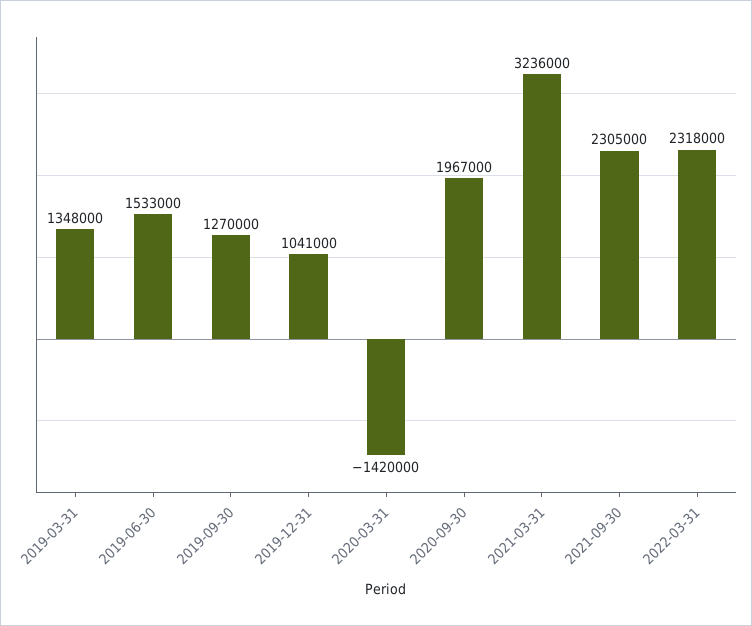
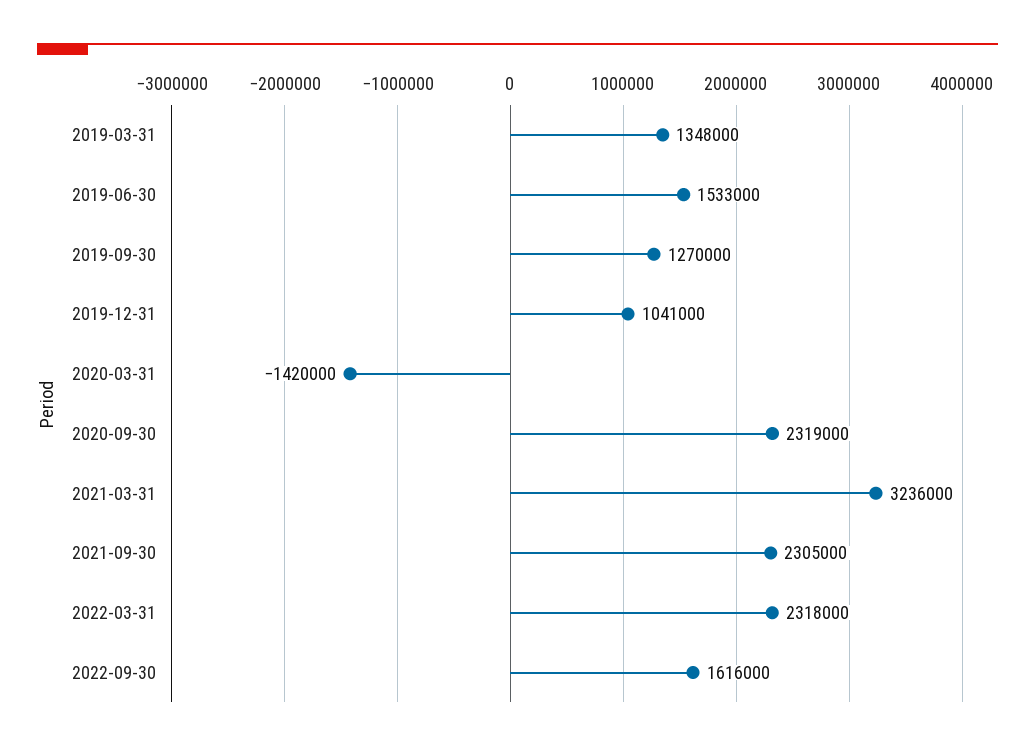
2020-09-30: 1967000 -> 2319000
2022-09-30: none -> 1616000

